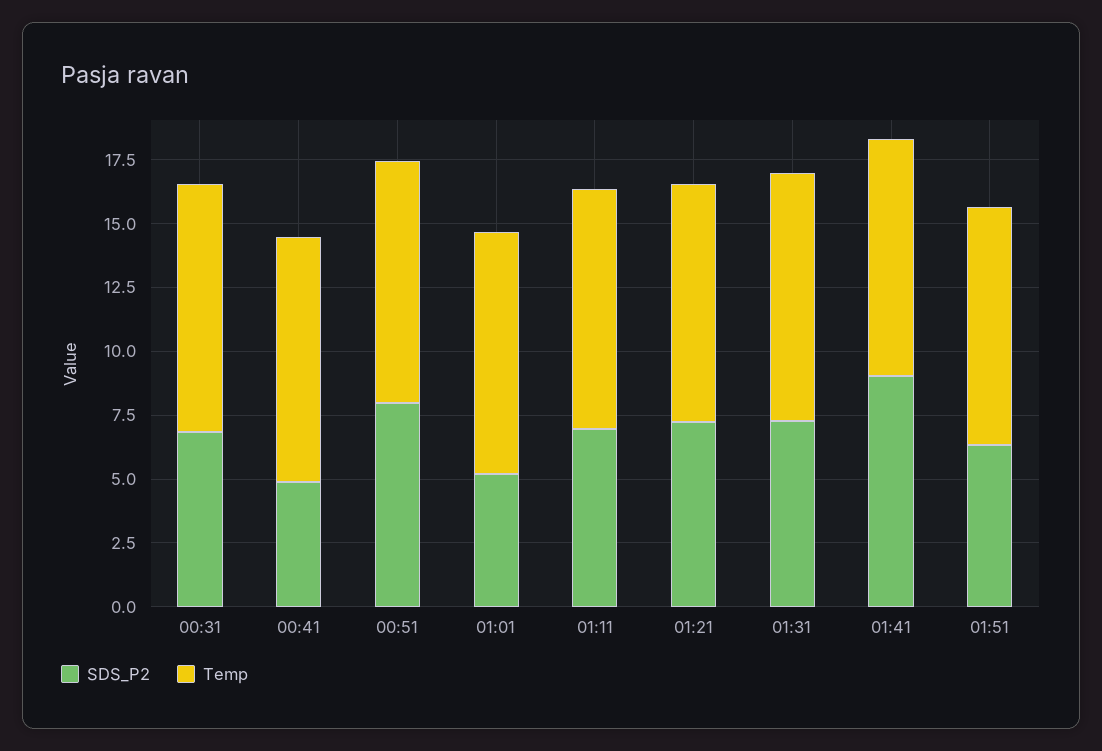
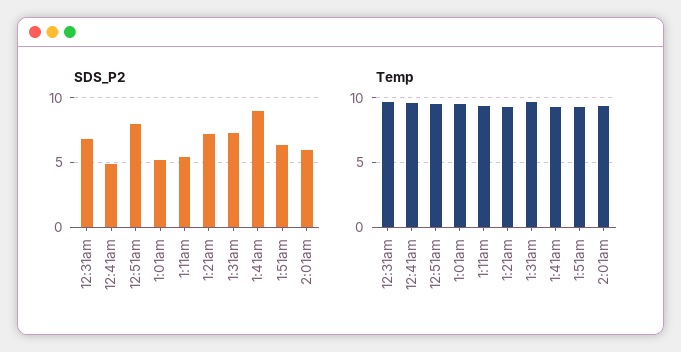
SDS_P2, 01:11: 7 -> 5.5
SDS_P2, 2:01am: none -> 6
Temp, 2:01am: none -> 9.5

